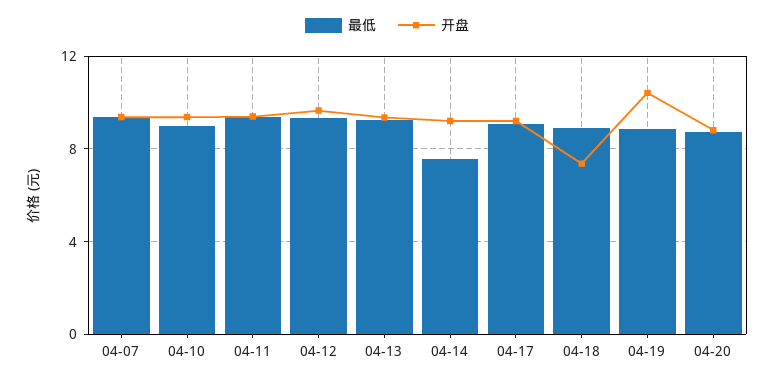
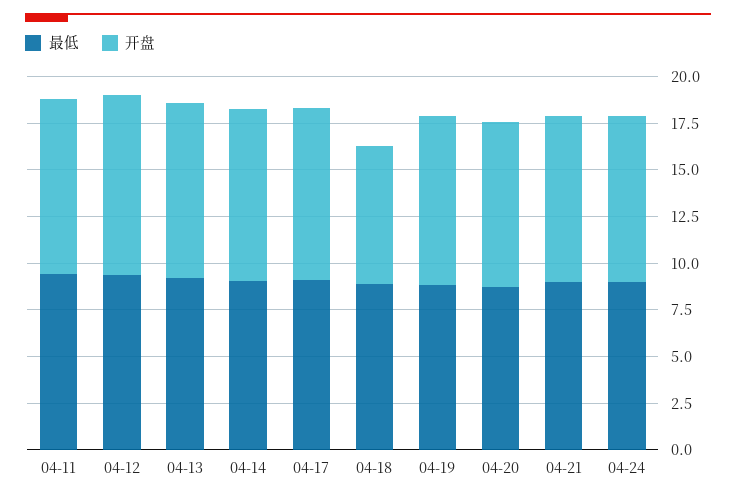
最低, 04-07: 9.5 -> none
开盘, 04-07: 9.5 -> none
最低, 04-10: 9 -> none
开盘, 04-10: 9.5 -> none
最低, 04-14: 7.5 -> 9
开盘, 04-19: 10.5 -> 9
最低, 04-21: none -> 9
开盘, 04-21: none -> 9
最低, 04-24: none -> 9
开盘, 04-24: none -> 9

